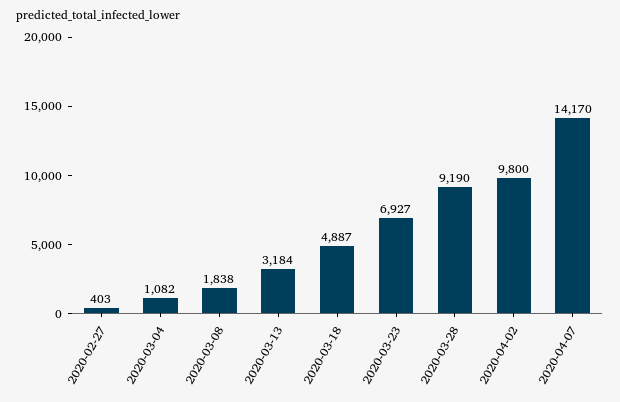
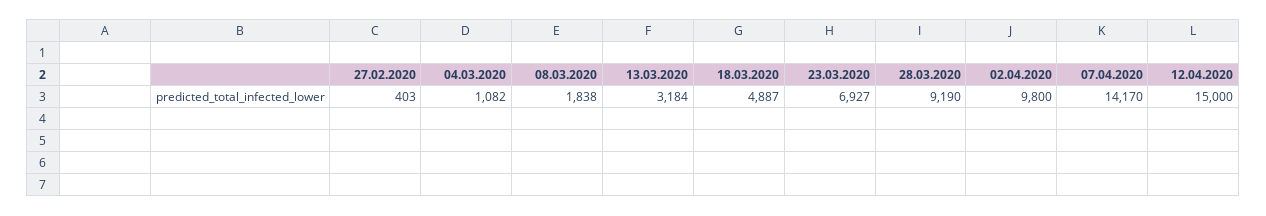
12.04.2020: none -> 15000

